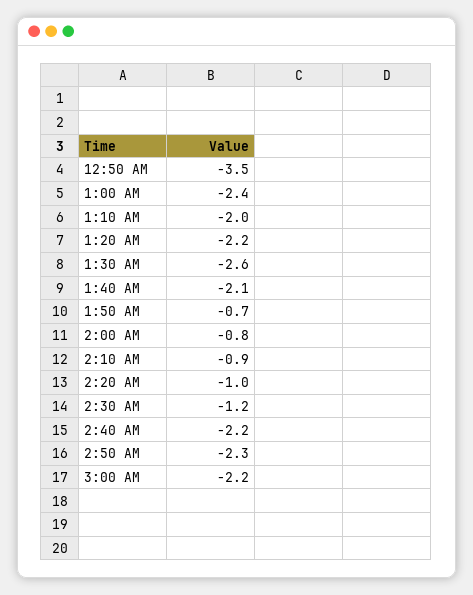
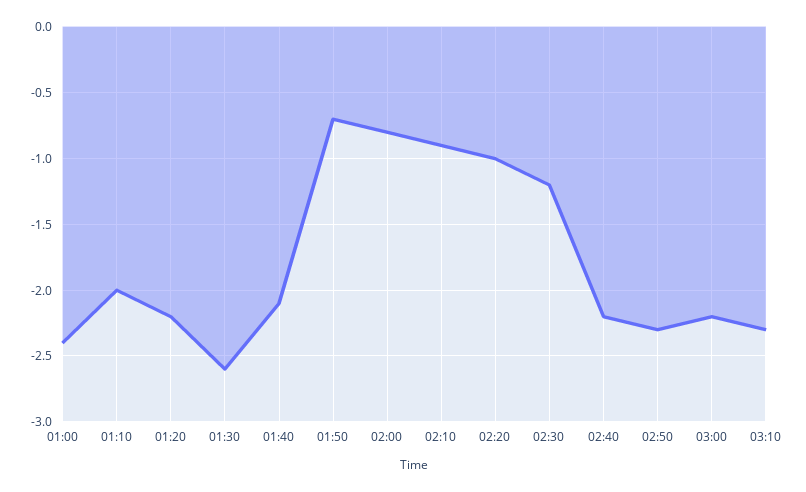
12:50 AM: -3.5 -> none
03:10: none -> -2.3

